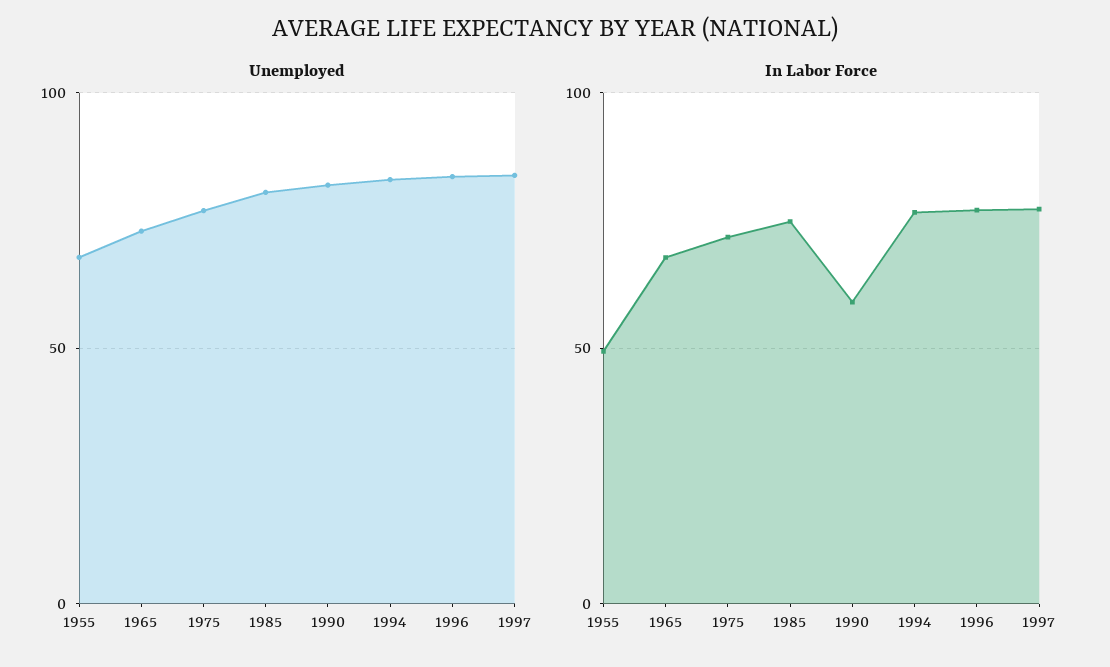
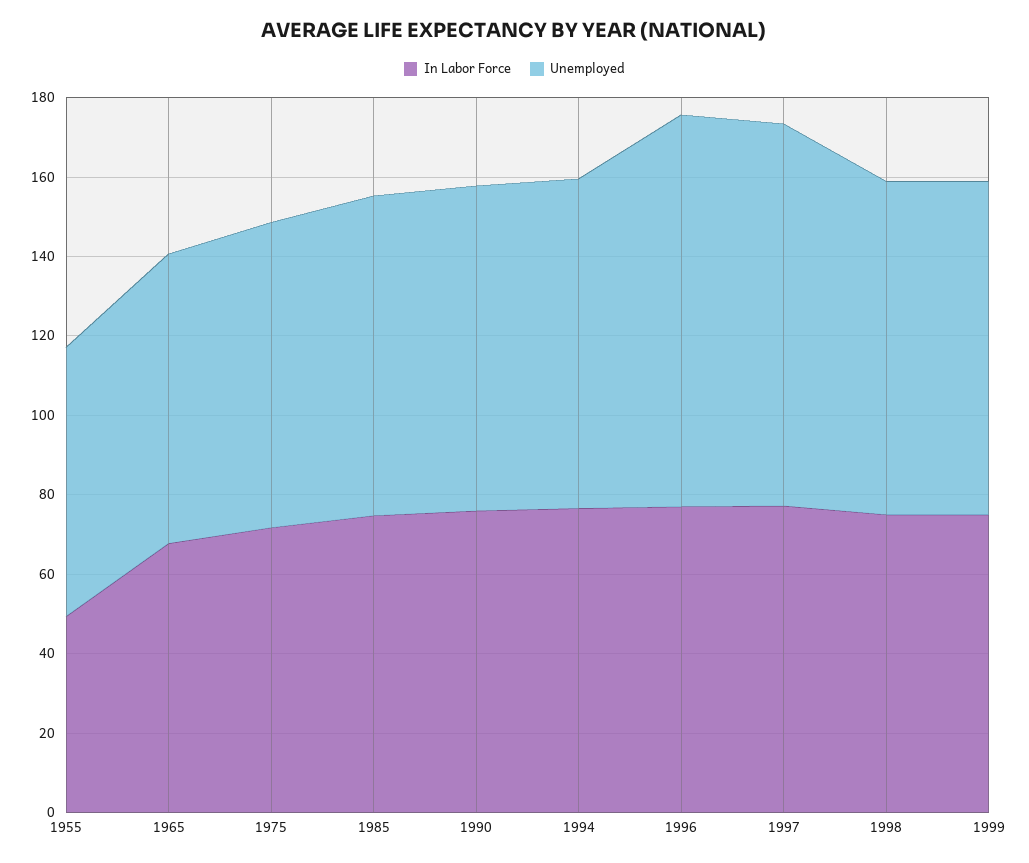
Unemployed, 1996: 85 -> 100
Unemployed, 1997: 85 -> 95
In Labor Force, 1990: 60 -> 75
In Labor Force, 1998: none -> 75
Unemployed, 1998: none -> 85
In Labor Force, 1999: none -> 75
Unemployed, 1999: none -> 85

